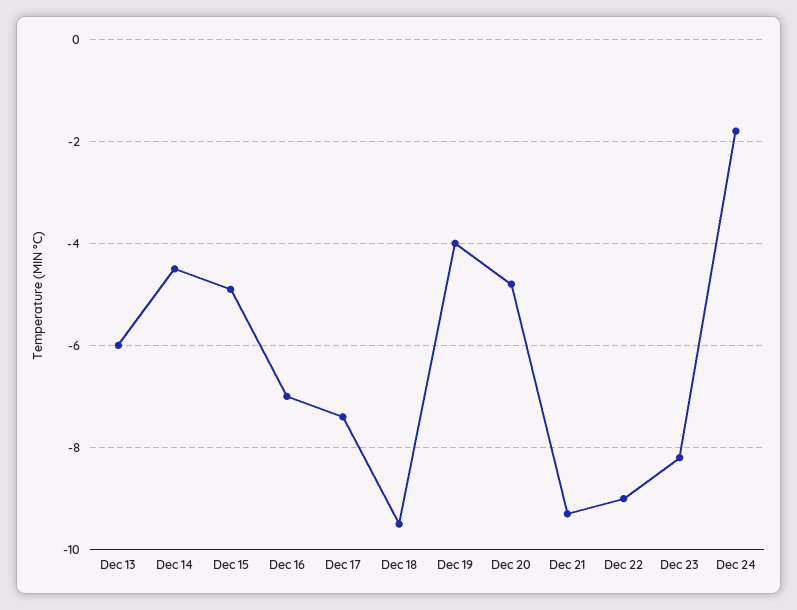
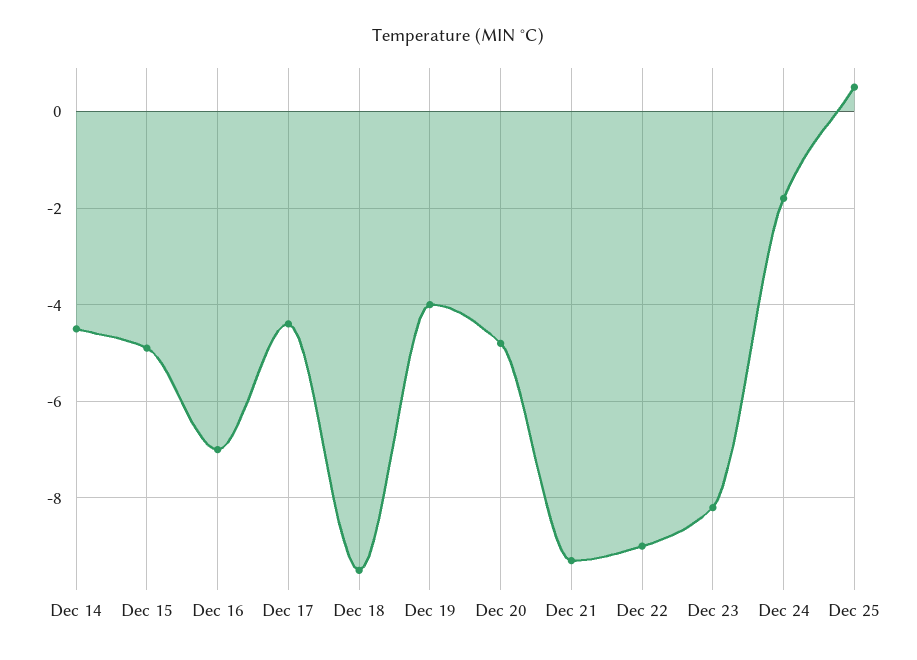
Dec 13: -6 -> none
Dec 17: -7.5 -> -4.5
Dec 25: none -> 0.5

